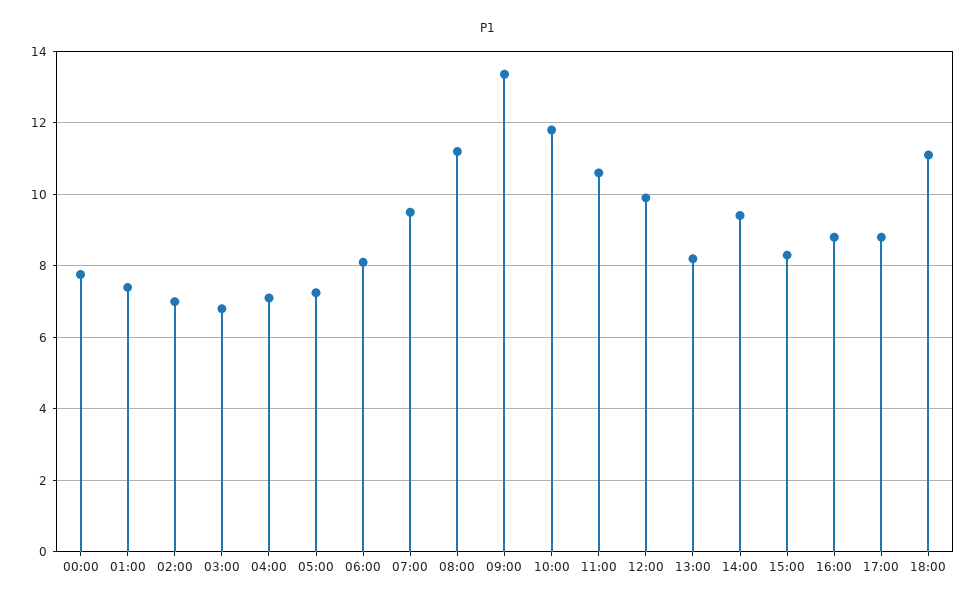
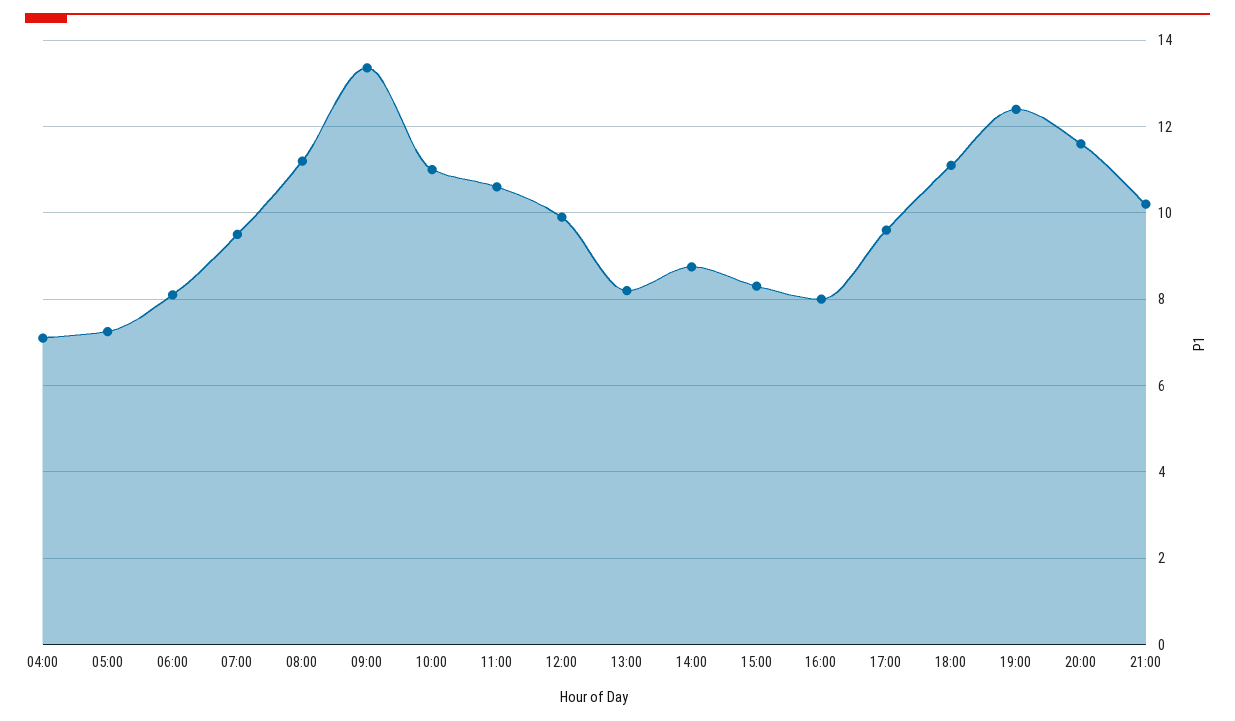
00:00: 7.8 -> none
01:00: 7.4 -> none
02:00: 7 -> none
03:00: 6.8 -> none
10:00: 11.8 -> 11
14:00: 9.4 -> 8.8
16:00: 8.8 -> 8
17:00: 8.8 -> 9.6
19:00: none -> 12.4
20:00: none -> 11.6
21:00: none -> 10.2

